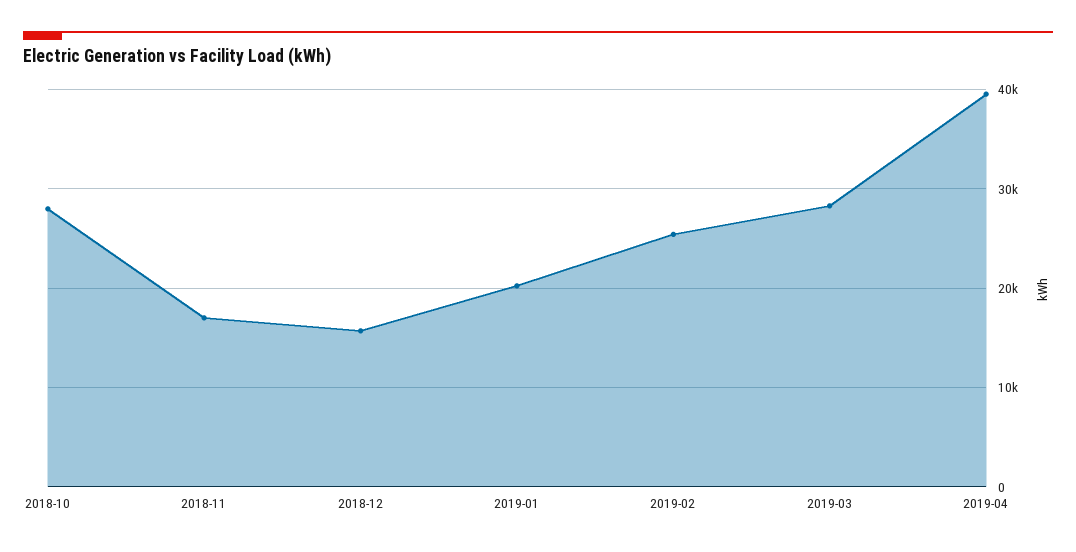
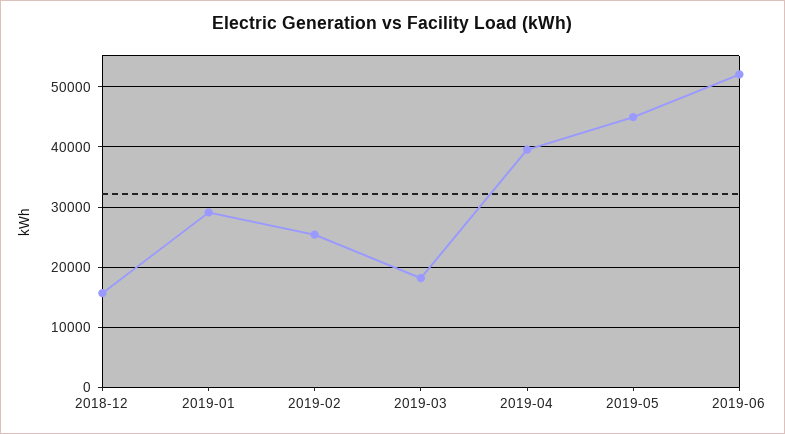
2018-10: 28000 -> none
2018-11: 17000 -> none
2019-01: 20000 -> 29000
2019-03: 28000 -> 18000
2019-05: none -> 45000
2019-06: none -> 52000

